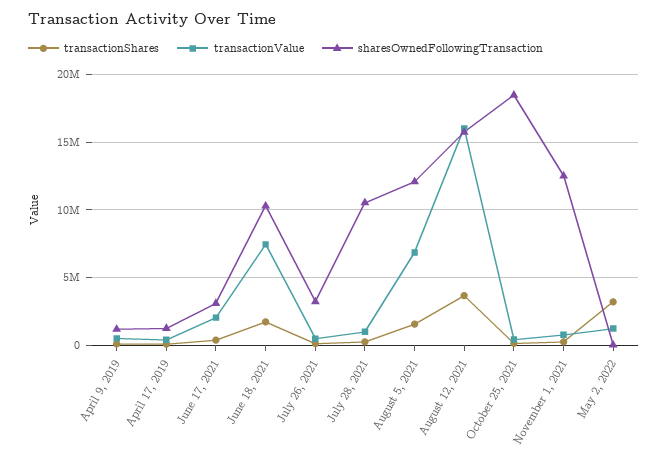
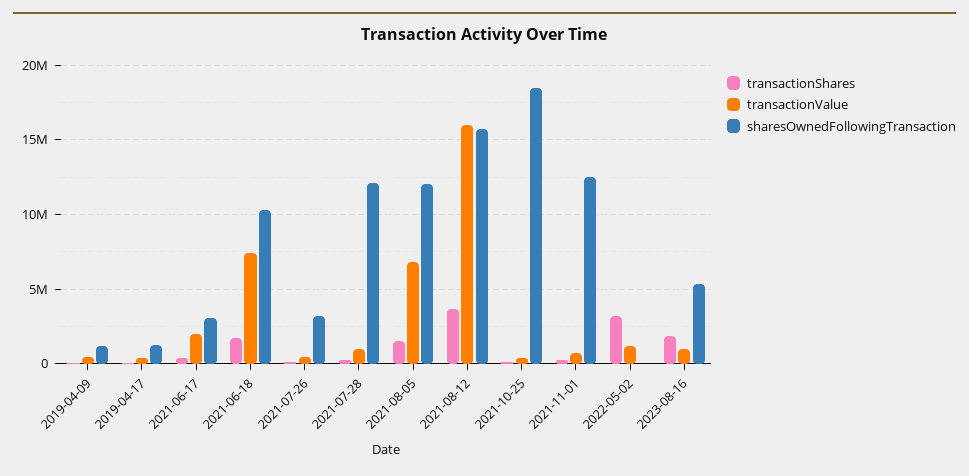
sharesOwnedFollowingTransaction, July 28, 2021: 10500000 -> 12000000
transactionShares, 2023-08-16: none -> 2000000
transactionValue, 2023-08-16: none -> 1000000
sharesOwnedFollowingTransaction, 2023-08-16: none -> 5500000

